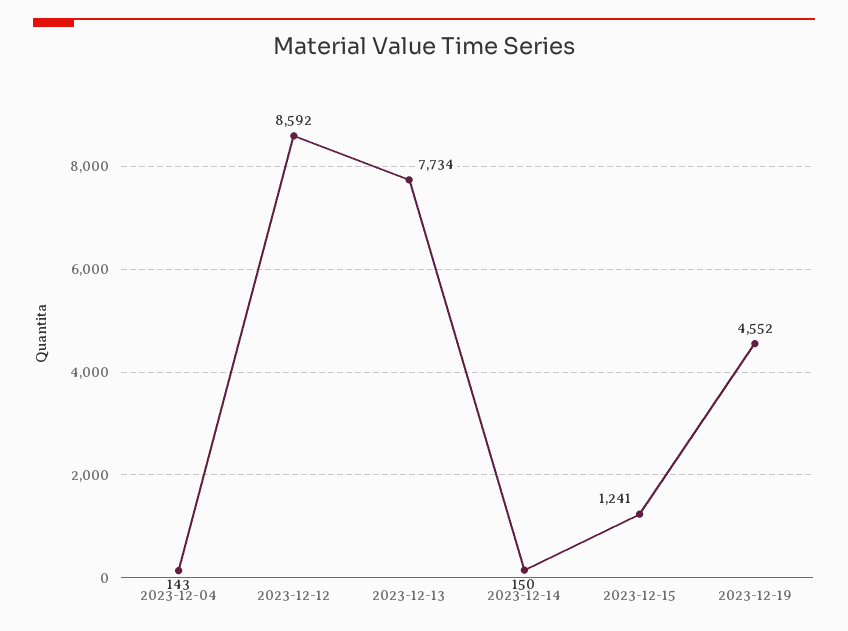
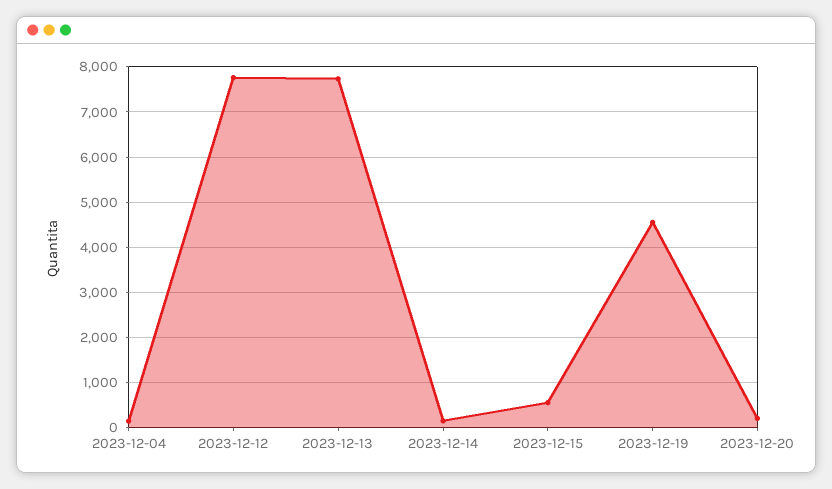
2023-12-12: 8592 -> 7800
2023-12-15: 1241 -> 600
2023-12-20: none -> 200

